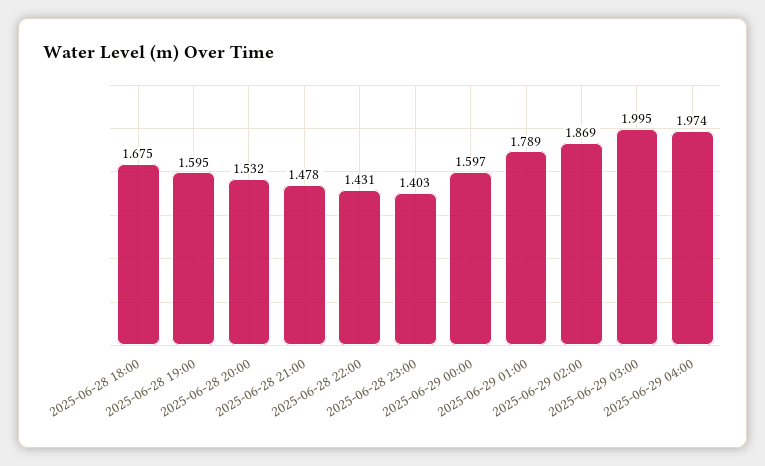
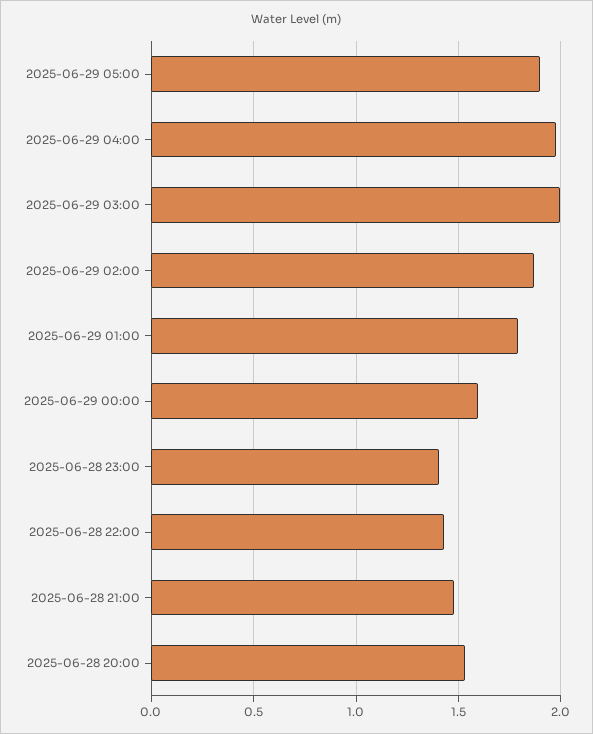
2025-06-28 18:00: 1.675 -> none
2025-06-28 19:00: 1.595 -> none
2025-06-29 05:00: none -> 1.9

